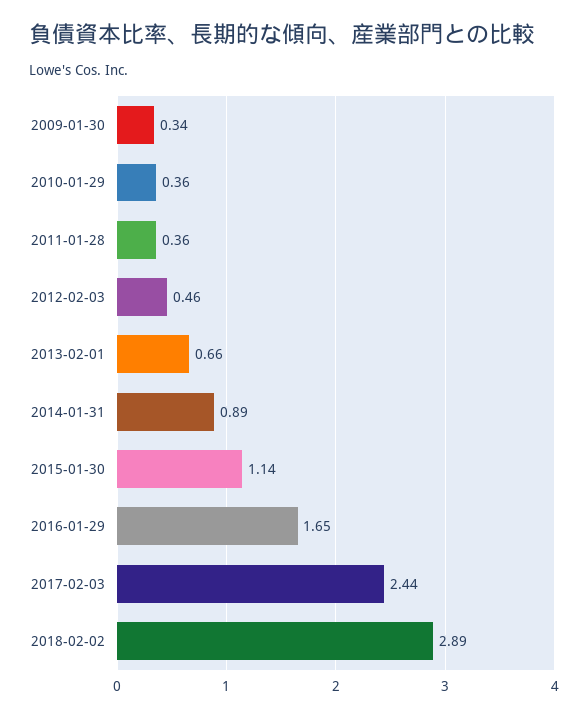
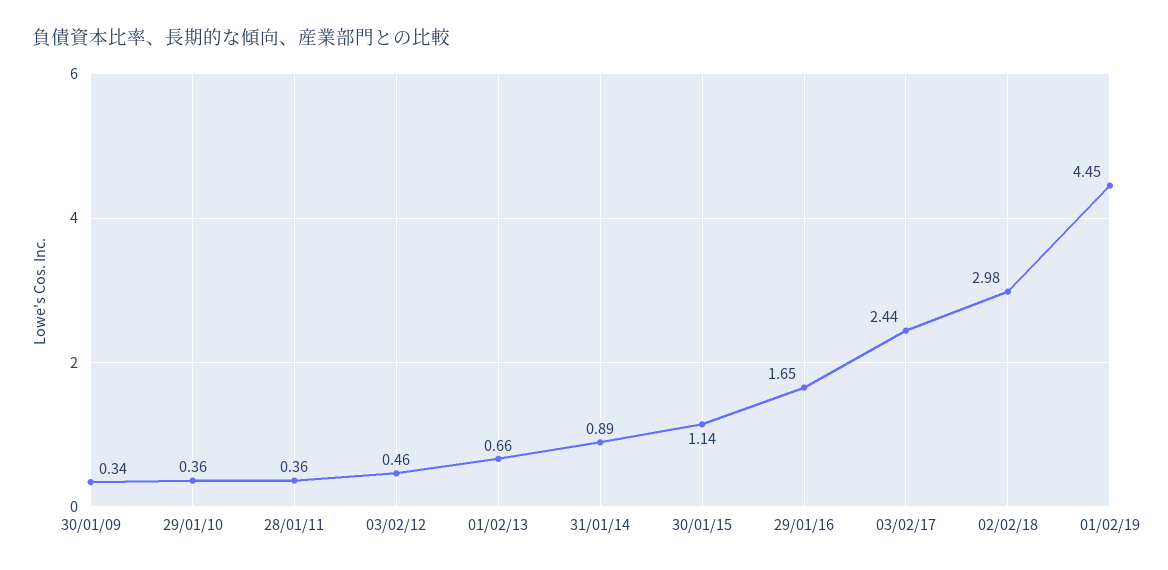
2018-02-02: 2.89 -> 2.98
01/02/19: none -> 4.45

